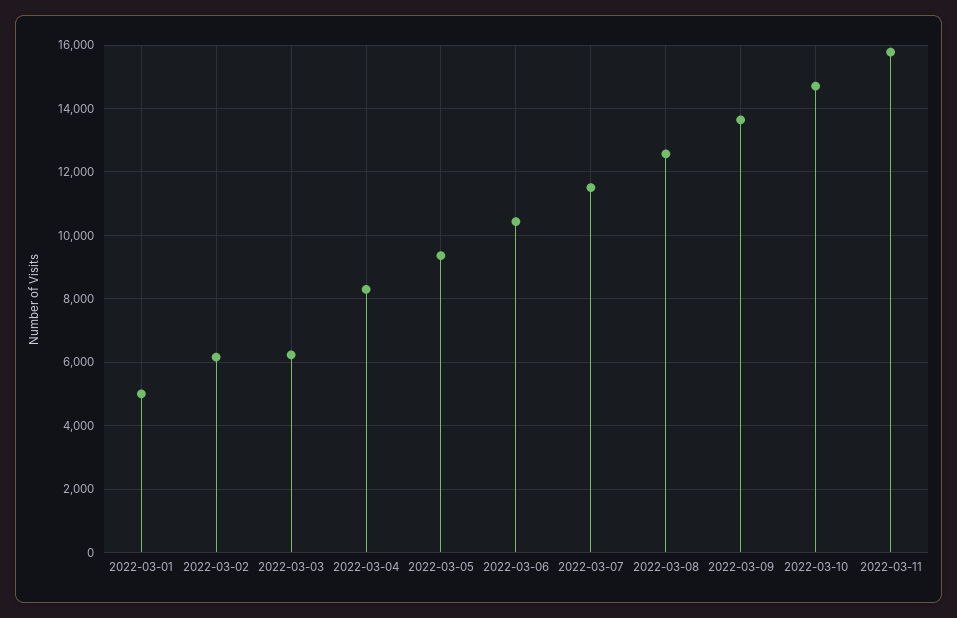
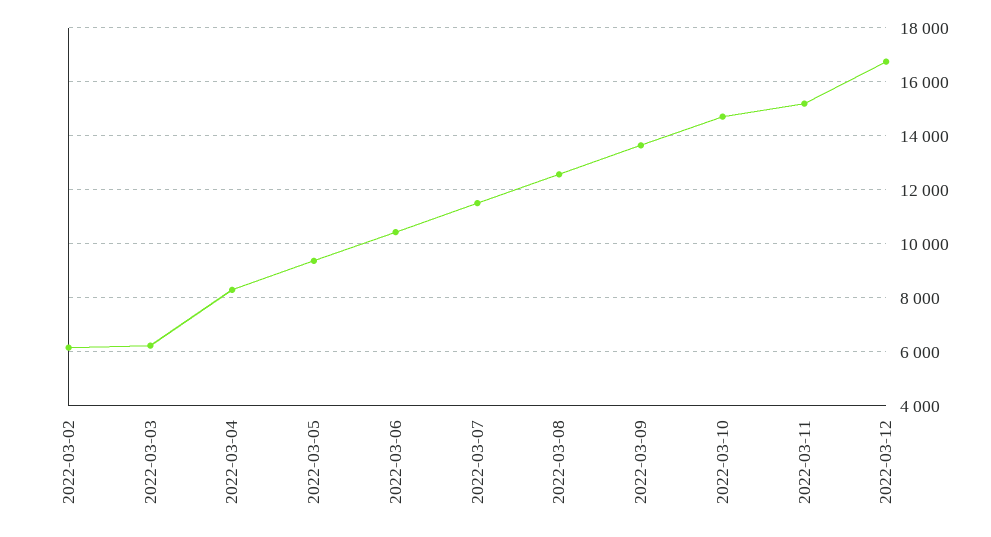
2022-03-01: 5000 -> none
2022-03-11: 15800 -> 15250
2022-03-12: none -> 16750

